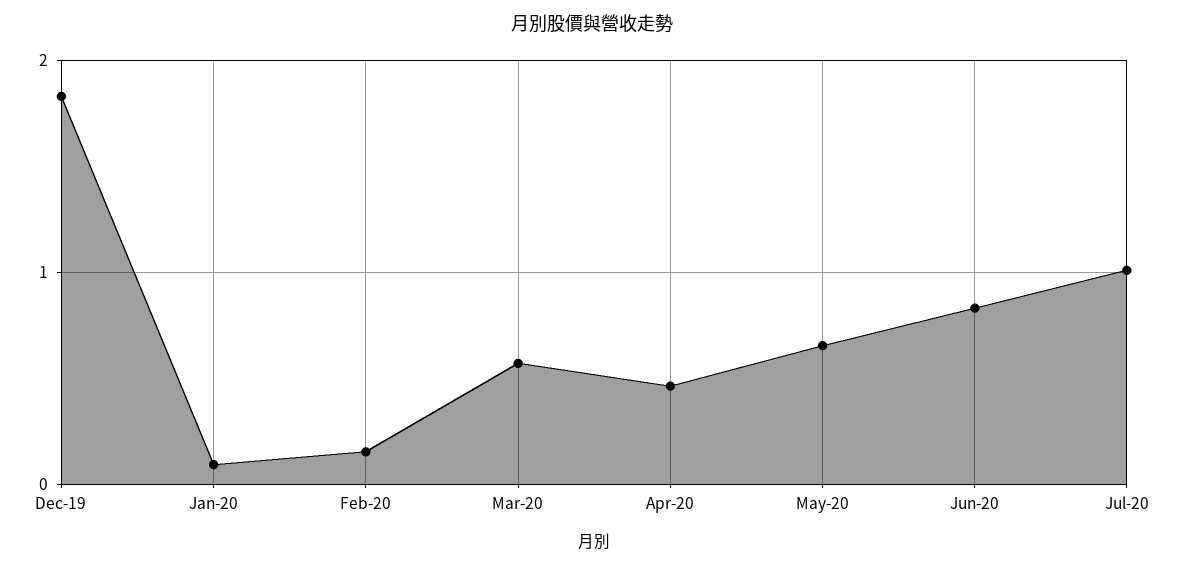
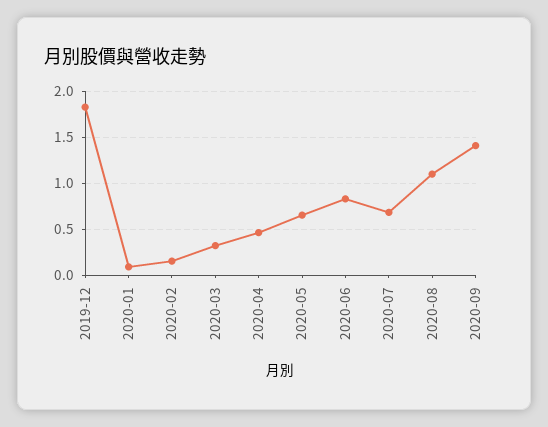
Mar-20: 0.6 -> 0.3
Jul-20: 1 -> 0.7
2020-08: none -> 1.1
2020-09: none -> 1.4

